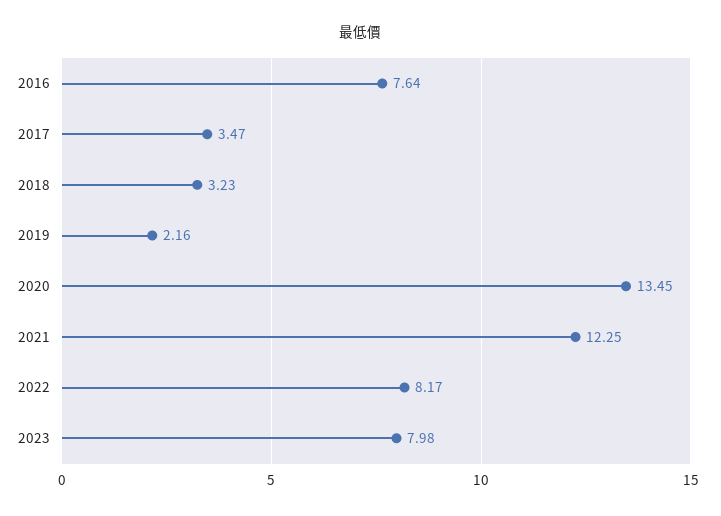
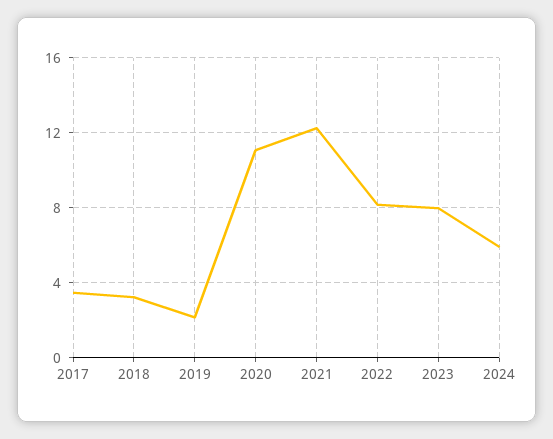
2016: 7.64 -> none
2020: 13.45 -> 11
2024: none -> 6

